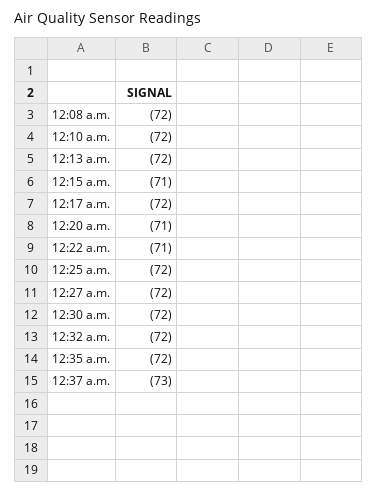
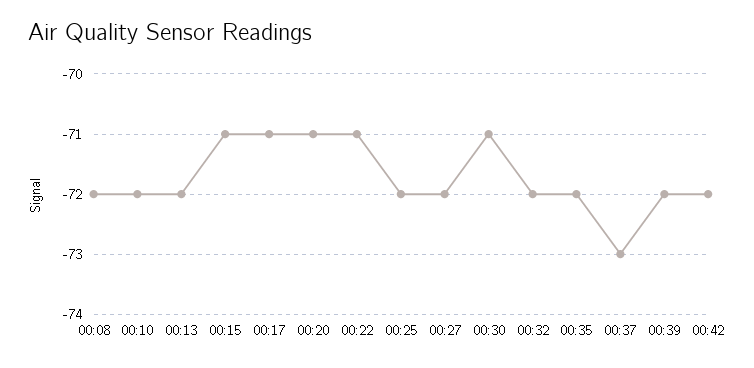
12:17 a.m.: -72 -> -71
12:30 a.m.: -72 -> -71
00:39: none -> -72
00:42: none -> -72

